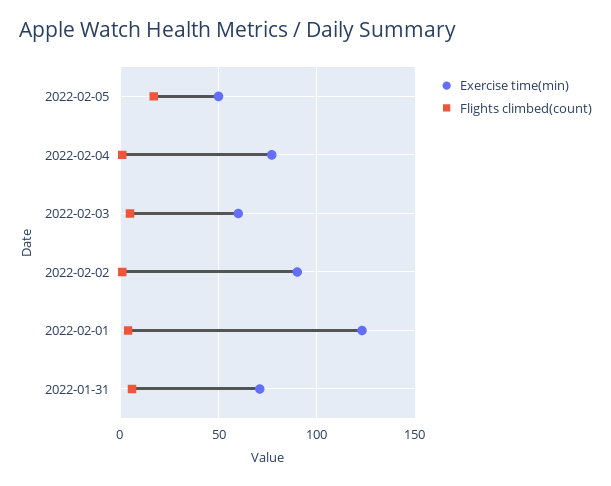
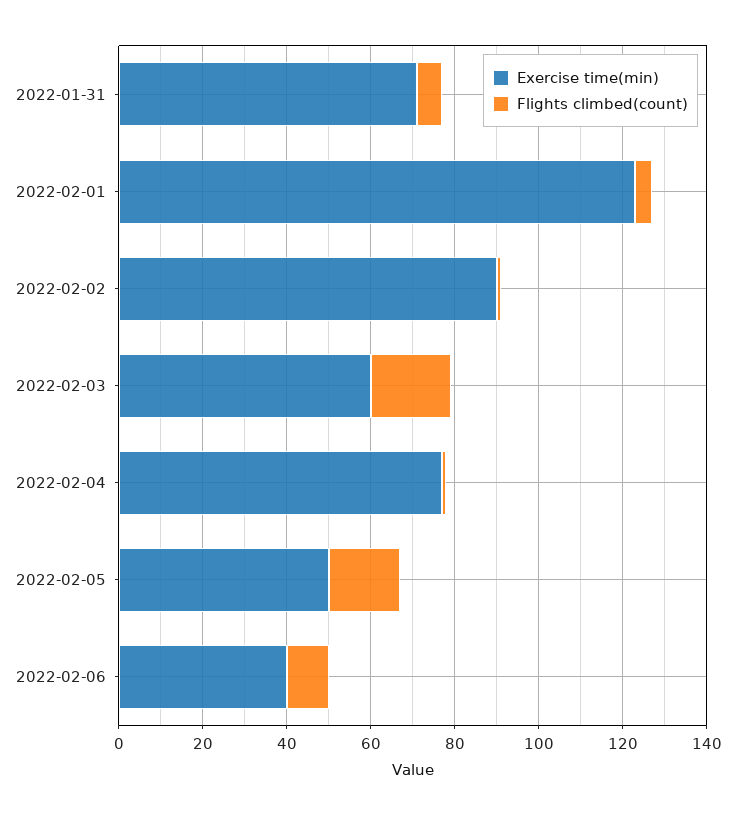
Flights climbed(count), 2022-02-03: 5 -> 20
Exercise time(min), 2022-02-06: none -> 40
Flights climbed(count), 2022-02-06: none -> 10

